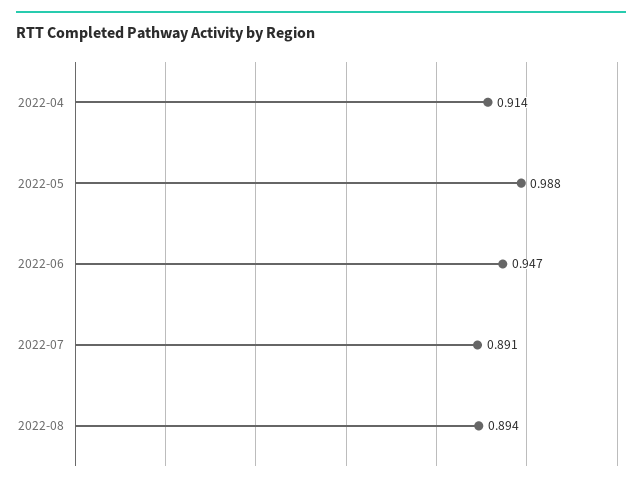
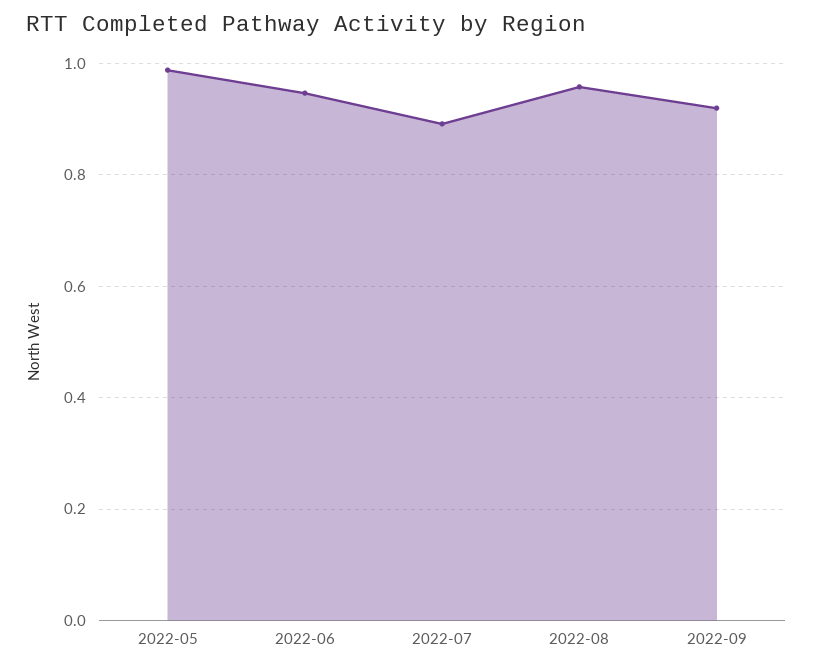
2022-04: 0.914 -> none
2022-08: 0.894 -> 0.96
2022-09: none -> 0.92

